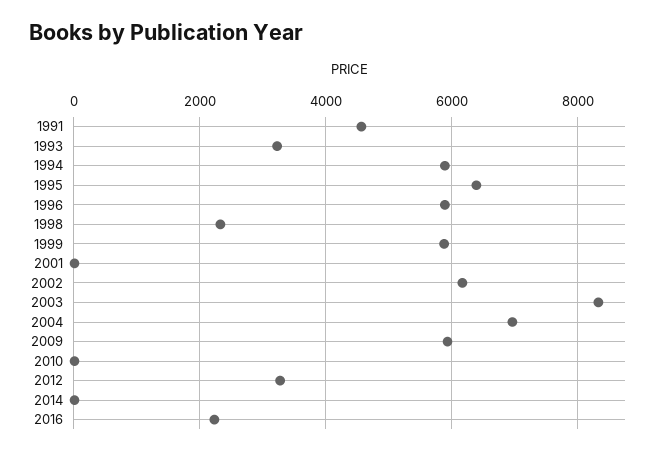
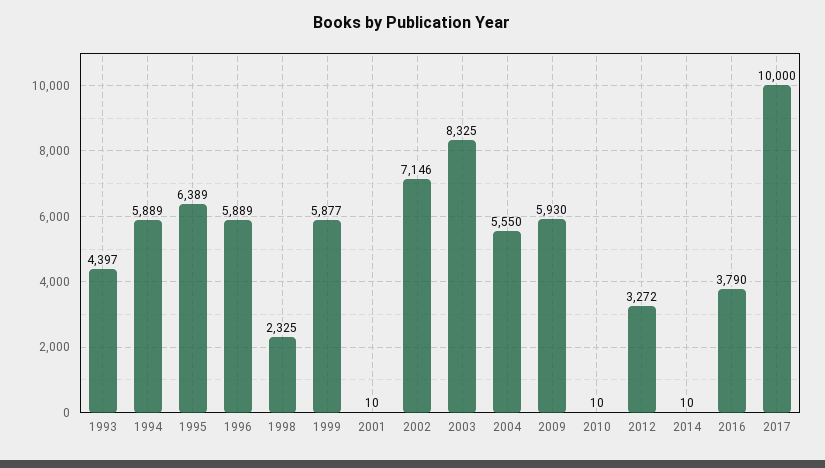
1991: 4600 -> none
1993: 3200 -> 4397
2002: 6200 -> 7146
2004: 7000 -> 5550
2016: 2200 -> 3790
2017: none -> 10000

